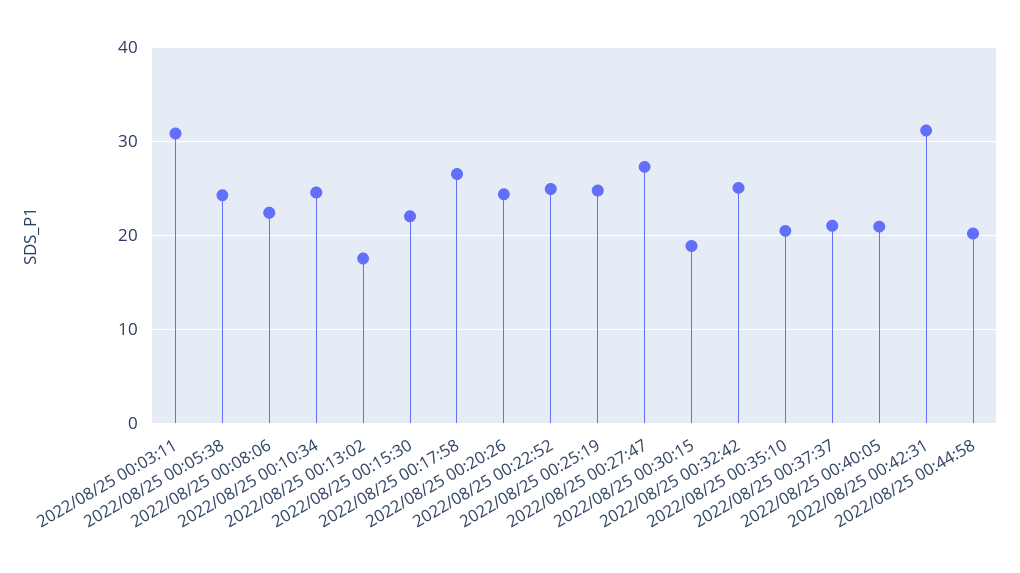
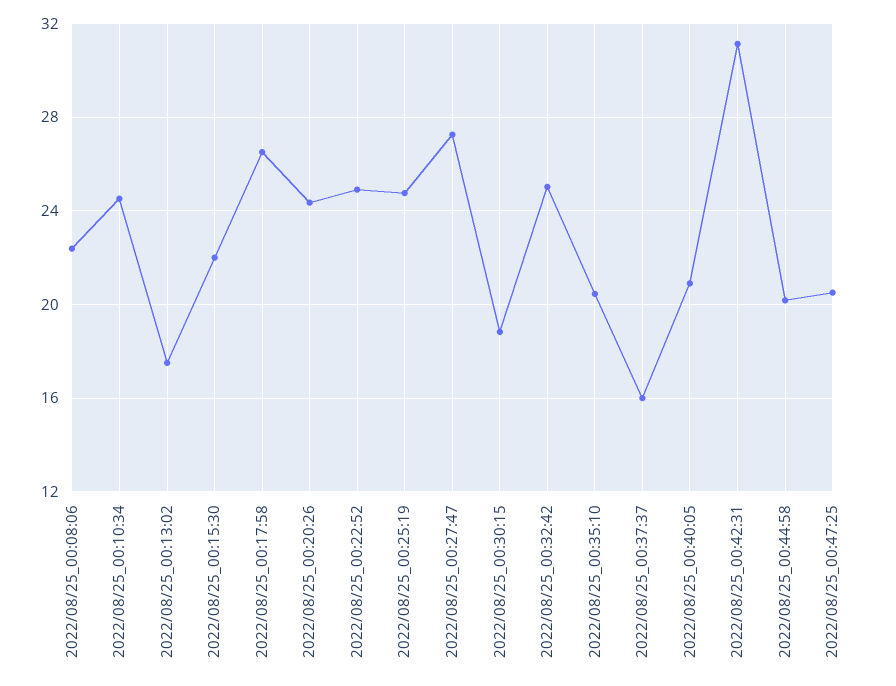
2022/08/25 00:03:11: 31 -> none
2022/08/25 00:05:38: 24 -> none
2022/08/25 00:37:37: 21 -> 16
2022/08/25_00:47:25: none -> 20.5

